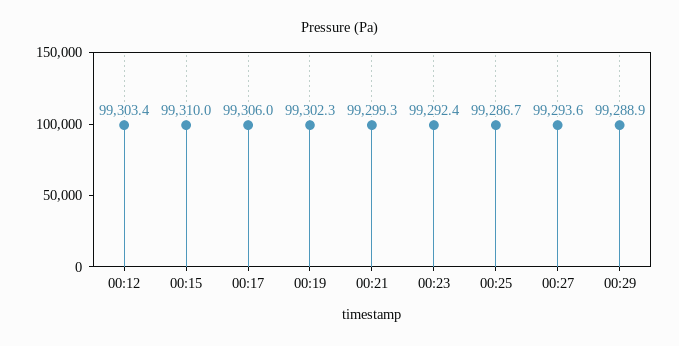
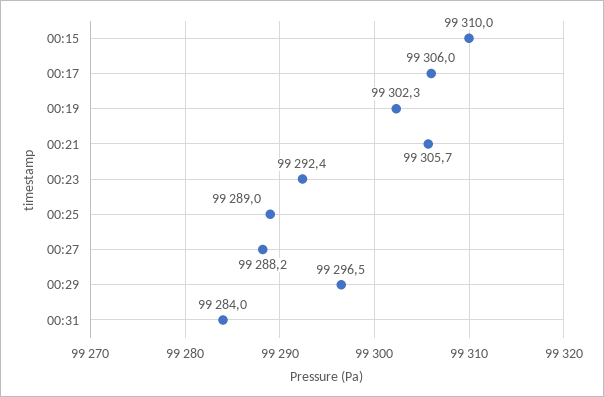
00:12: 99303.4 -> none
00:21: 99299.3 -> 99305.7
00:25: 99286.7 -> 99289
00:27: 99293.6 -> 99288.2
00:29: 99288.9 -> 99296.5
00:31: none -> 99284

